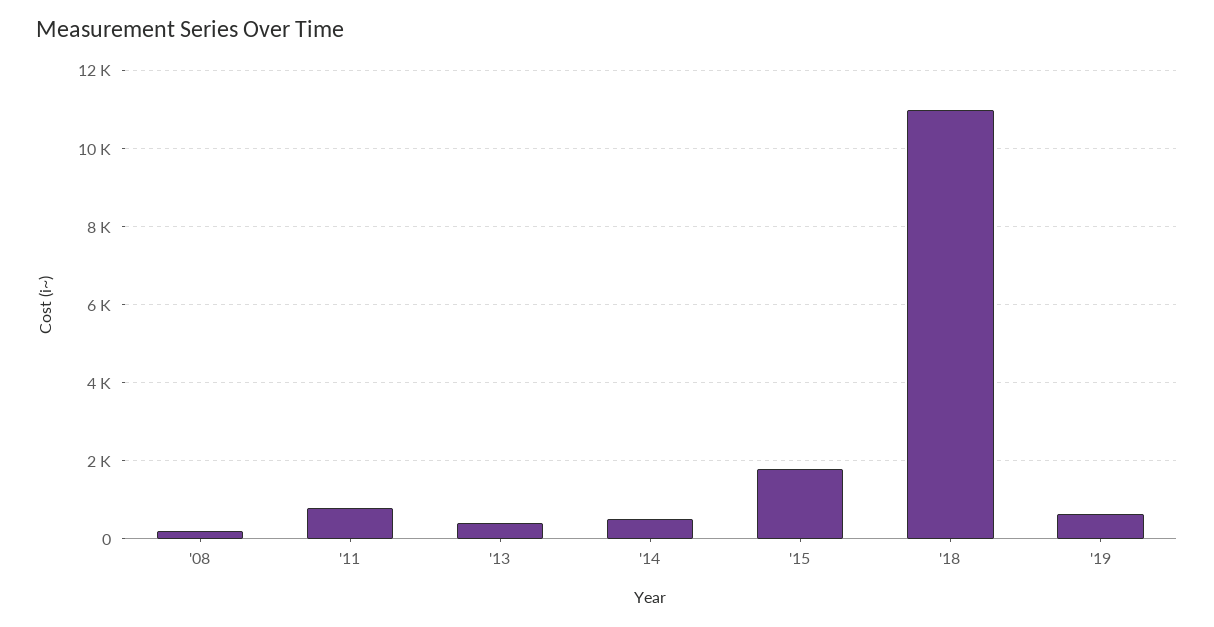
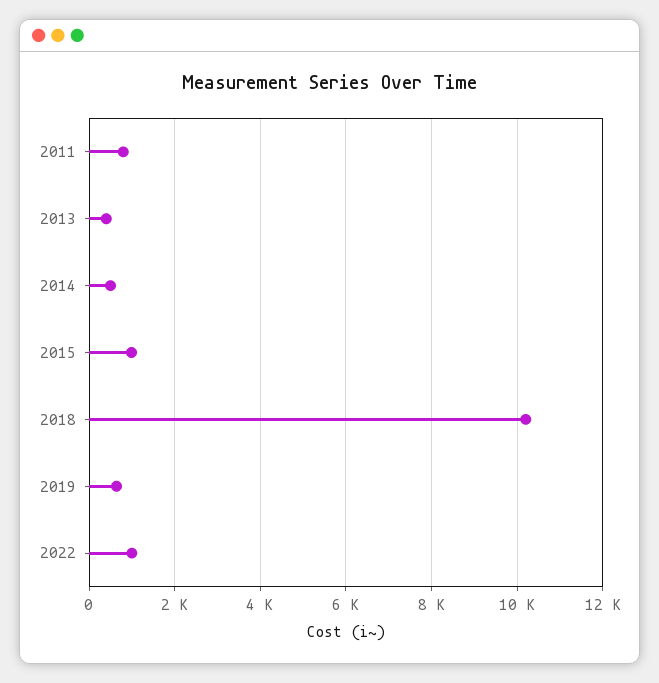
'08: 200 -> none
'15: 1800 -> 1000
'18: 11000 -> 10200
2022: none -> 1000

